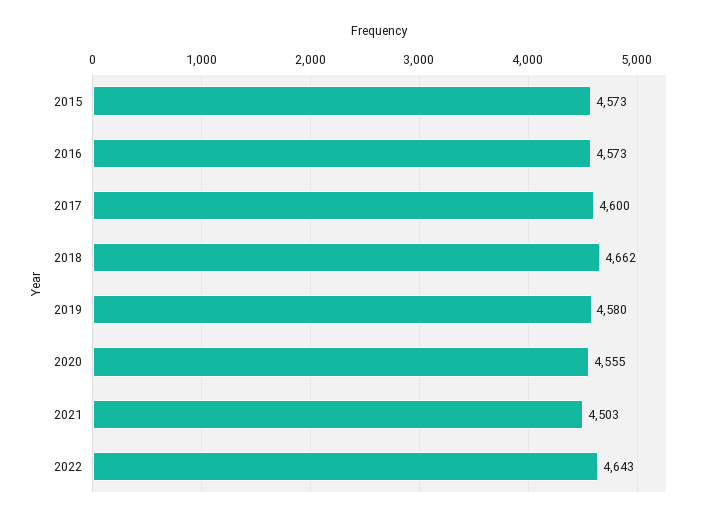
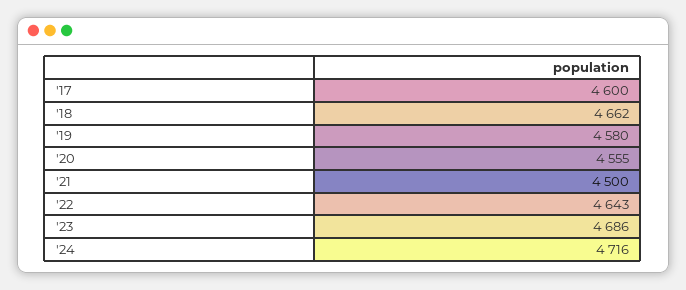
2015: 4573 -> none
2016: 4573 -> none
2021: 4503 -> 4500
'23: none -> 4686
'24: none -> 4716

